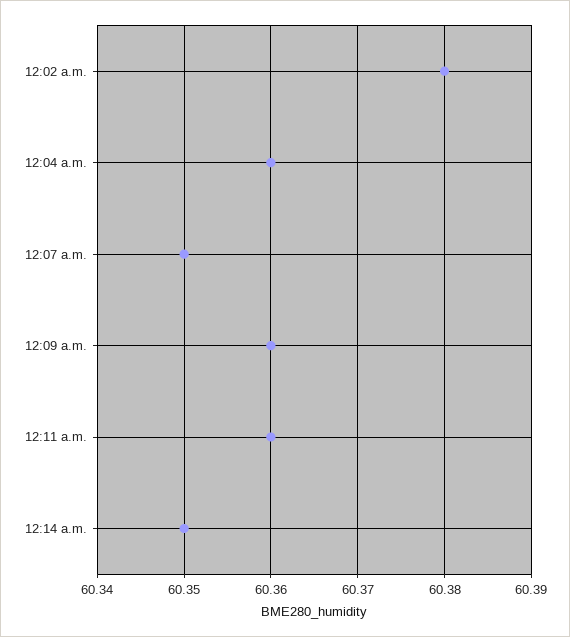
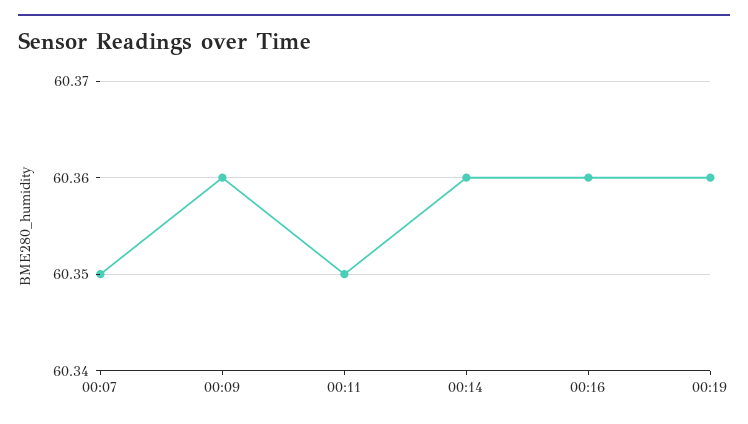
12:02 a.m.: 60.38 -> none
12:04 a.m.: 60.36 -> none
12:11 a.m.: 60.36 -> 60.35
12:14 a.m.: 60.35 -> 60.36
00:16: none -> 60.36
00:19: none -> 60.36

